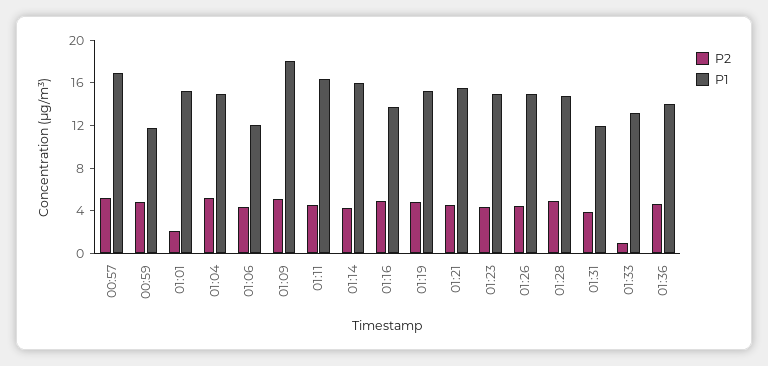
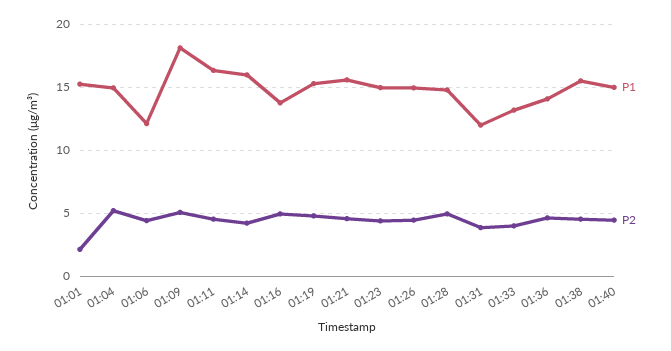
P2, 00:57: 5 -> none
P1, 00:57: 17 -> none
P2, 00:59: 5 -> none
P1, 00:59: 12 -> none
P2, 01:33: 1 -> 4
P1, 01:38: none -> 15.5
P2, 01:38: none -> 4.5
P1, 01:40: none -> 15
P2, 01:40: none -> 4.5

